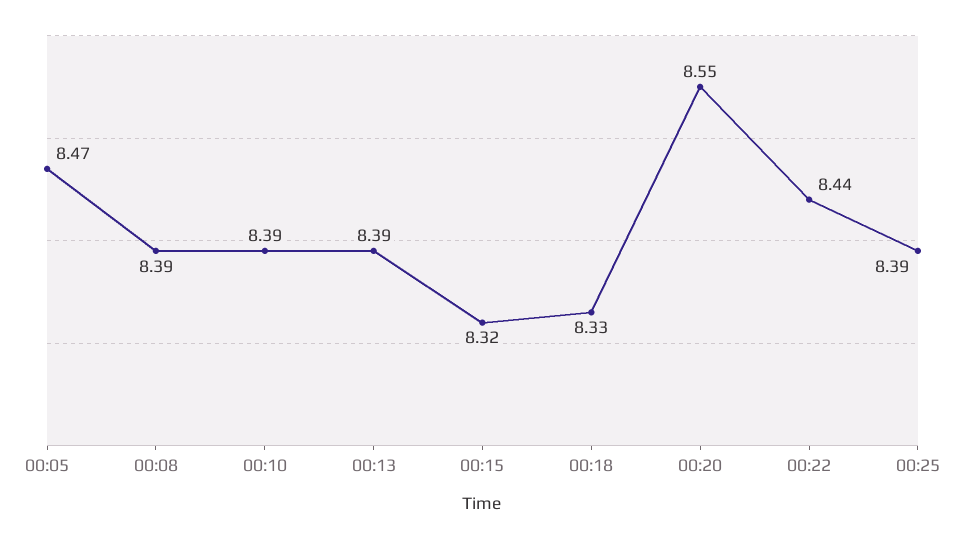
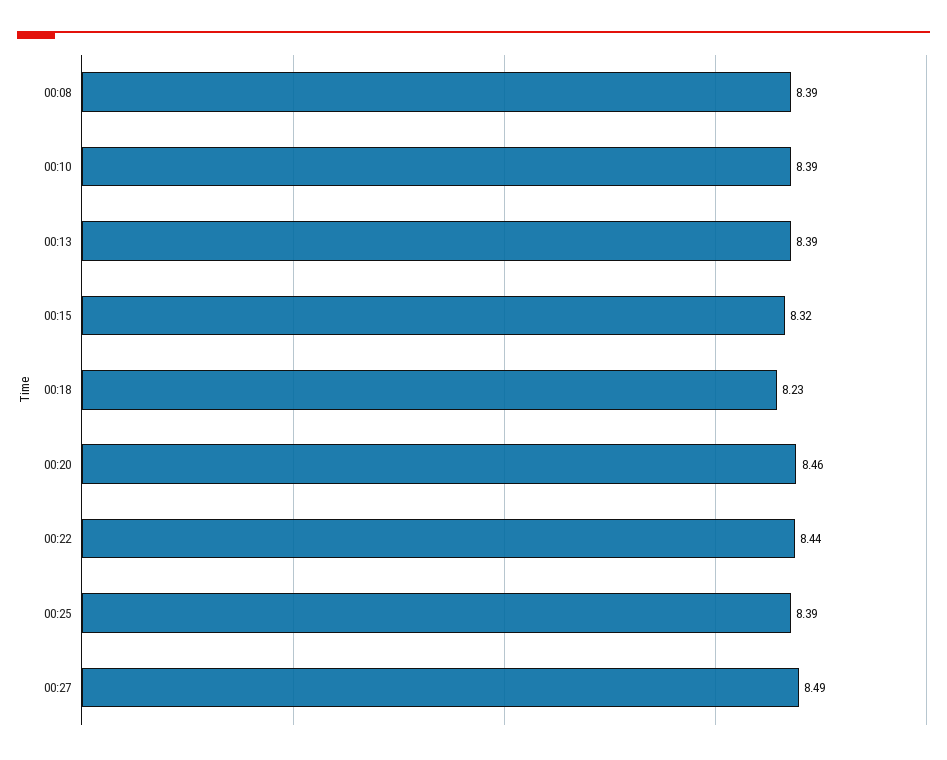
00:05: 8.47 -> none
00:18: 8.33 -> 8.23
00:20: 8.55 -> 8.46
00:27: none -> 8.49

